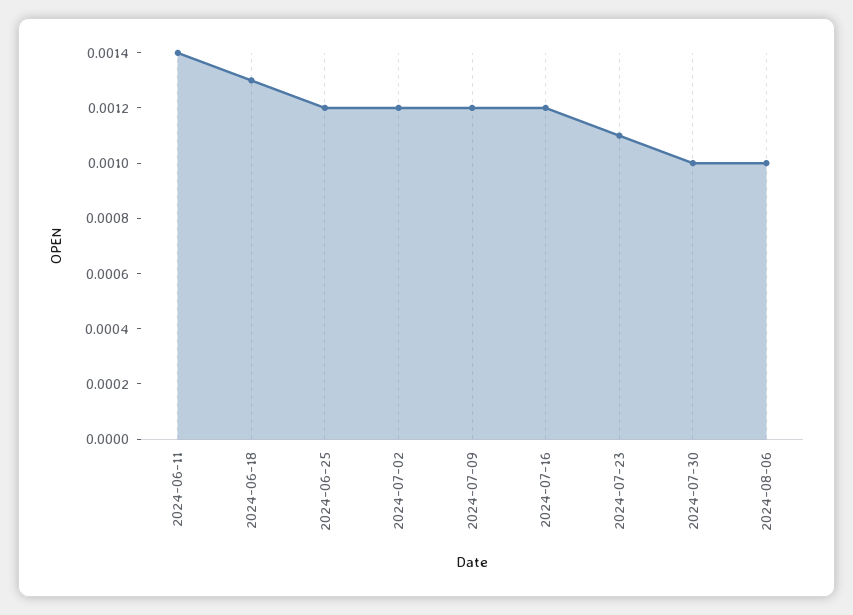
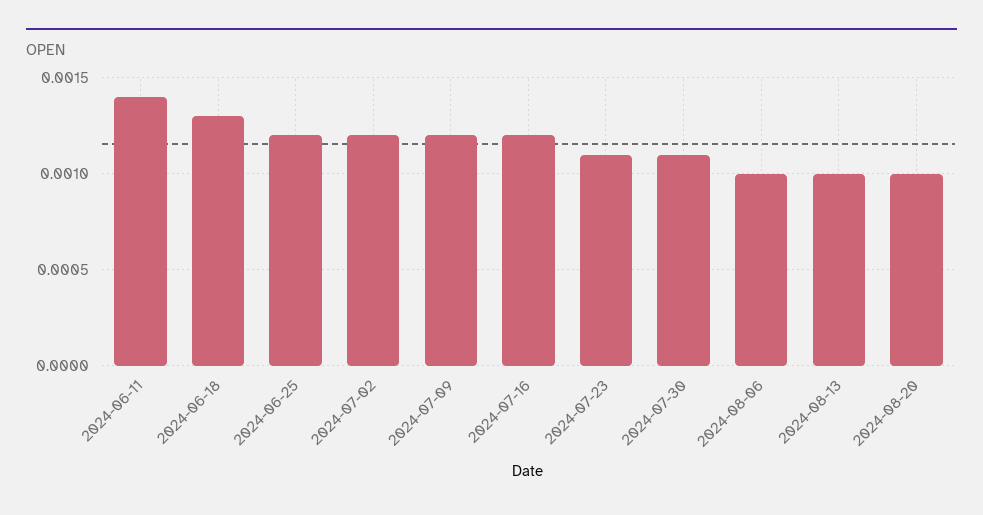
2024-07-30: 0.001 -> 0.0011
2024-08-13: none -> 0.001
2024-08-20: none -> 0.001

